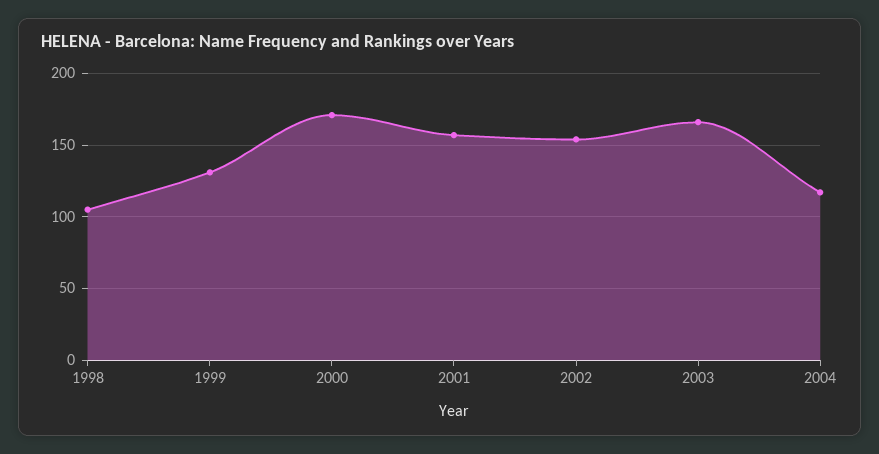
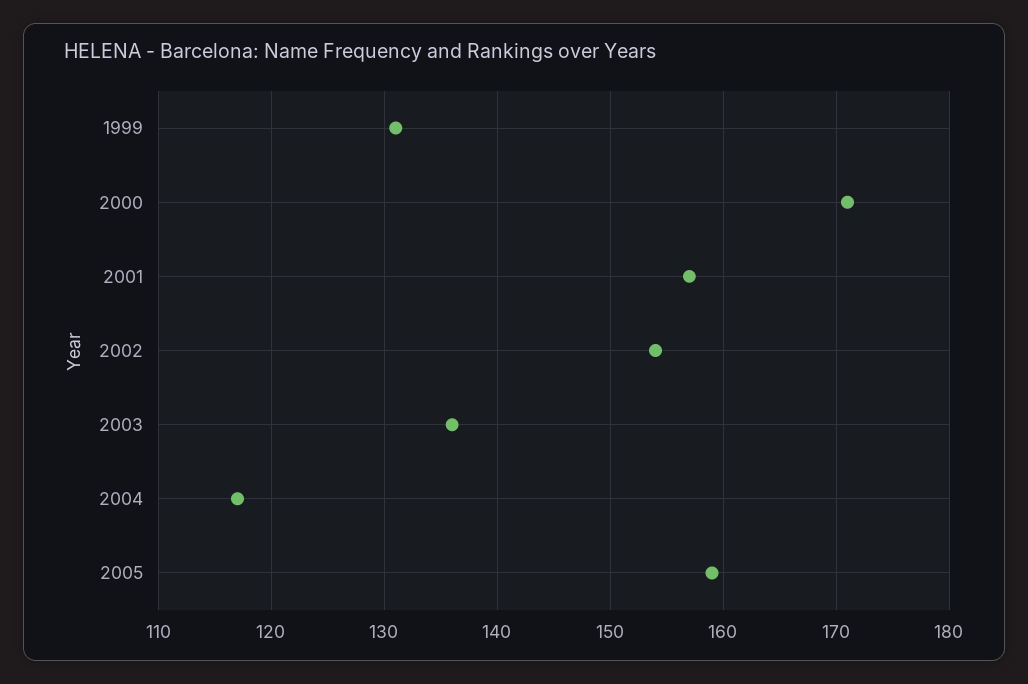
1998: 105 -> none
2003: 165 -> 136
2005: none -> 159

